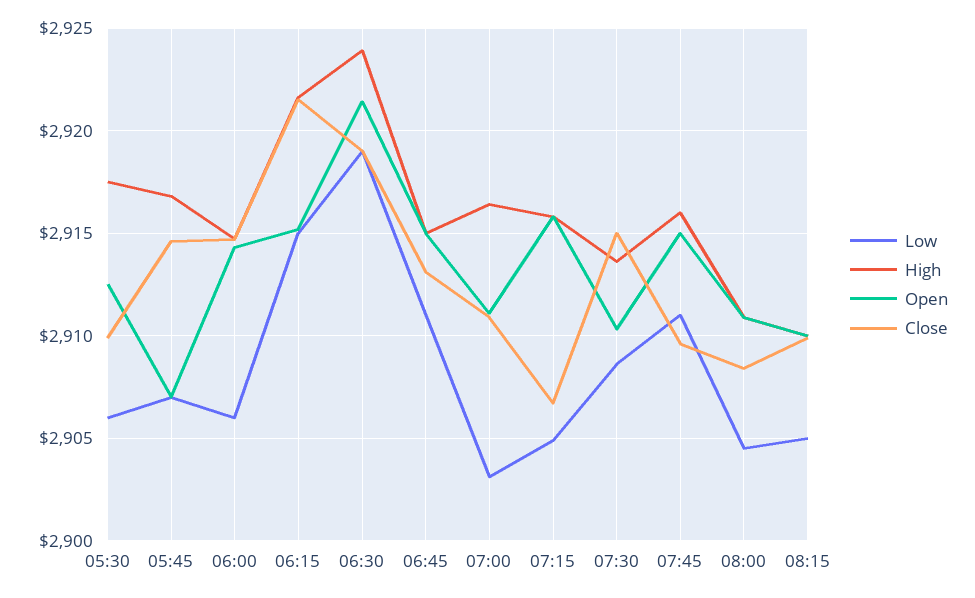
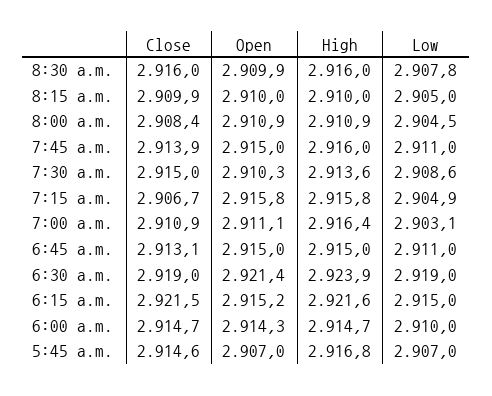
Low, 05:30: 2906 -> none
High, 05:30: 2917.5 -> none
Open, 05:30: 2912.5 -> none
Close, 05:30: 2910 -> none
Low, 06:00: 2906 -> 2910
Close, 07:45: 2909.5 -> 2913.9
Close, 8:30 a.m.: none -> 2916
Open, 8:30 a.m.: none -> 2909.9
High, 8:30 a.m.: none -> 2916
Low, 8:30 a.m.: none -> 2907.8

